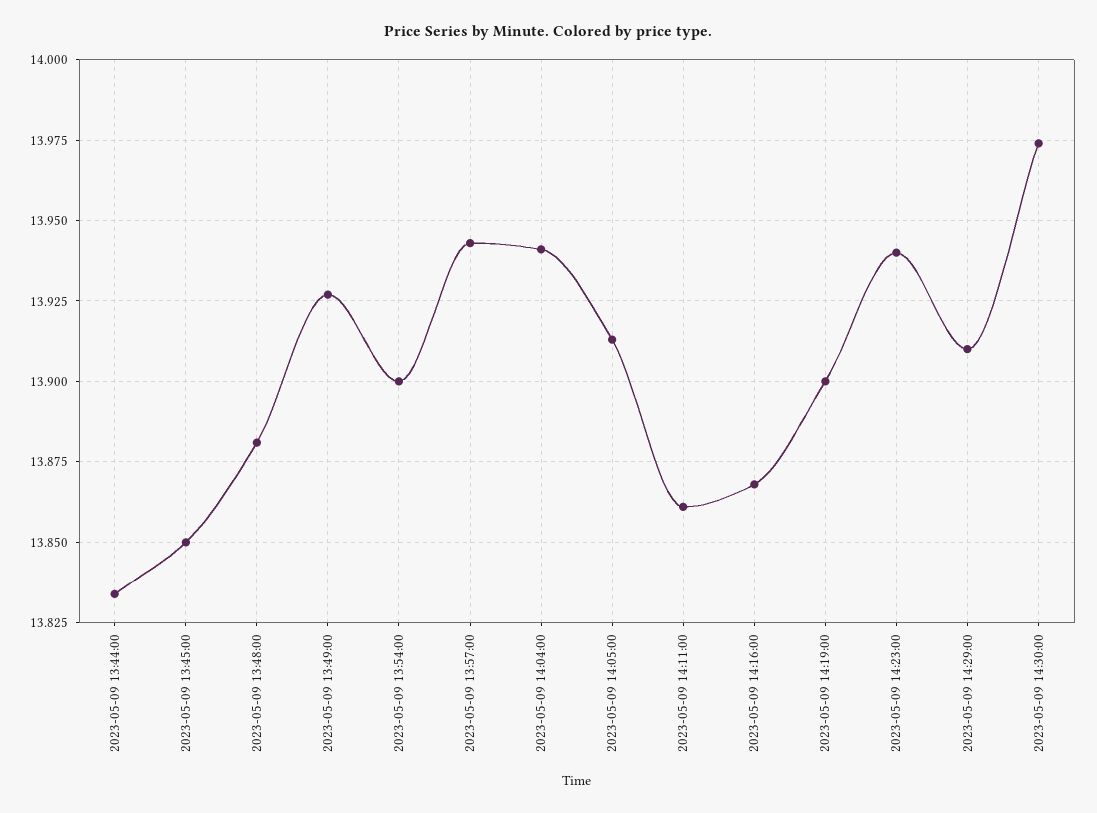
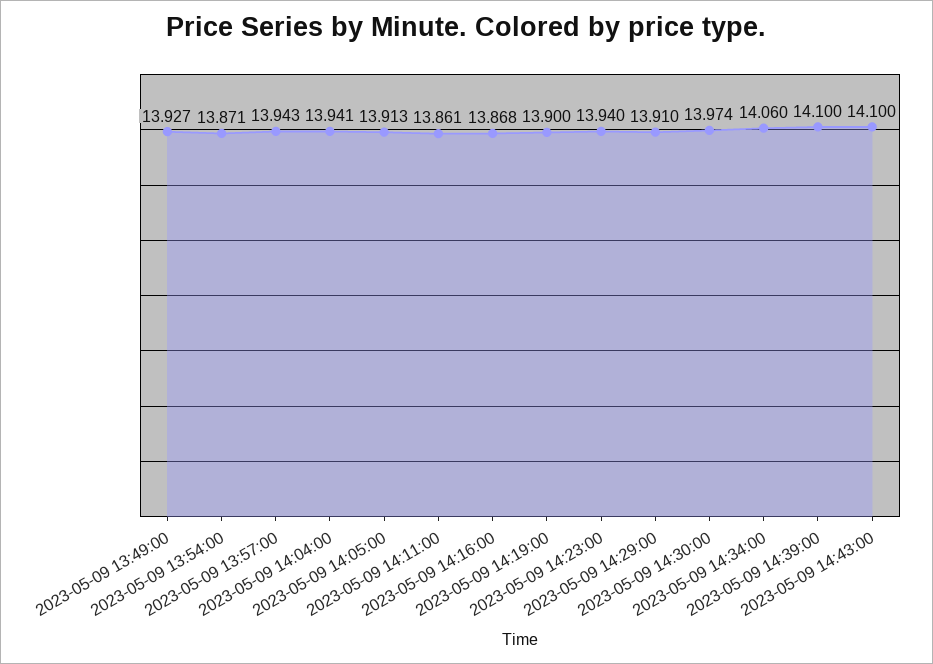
2023-05-09 13:44:00: 13.835 -> none
2023-05-09 13:45:00: 13.85 -> none
2023-05-09 13:48:00: 13.88 -> none
2023-05-09 13:54:00: 13.9 -> 13.871
2023-05-09 14:34:00: none -> 14.06
2023-05-09 14:39:00: none -> 14.1
2023-05-09 14:43:00: none -> 14.1

